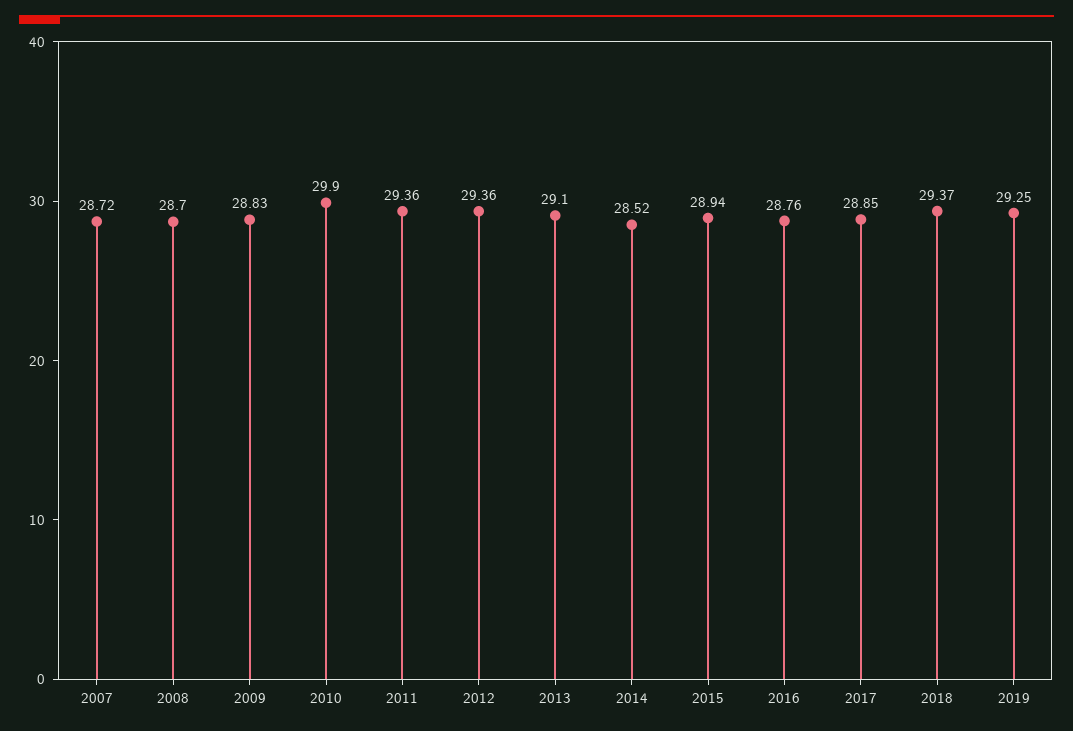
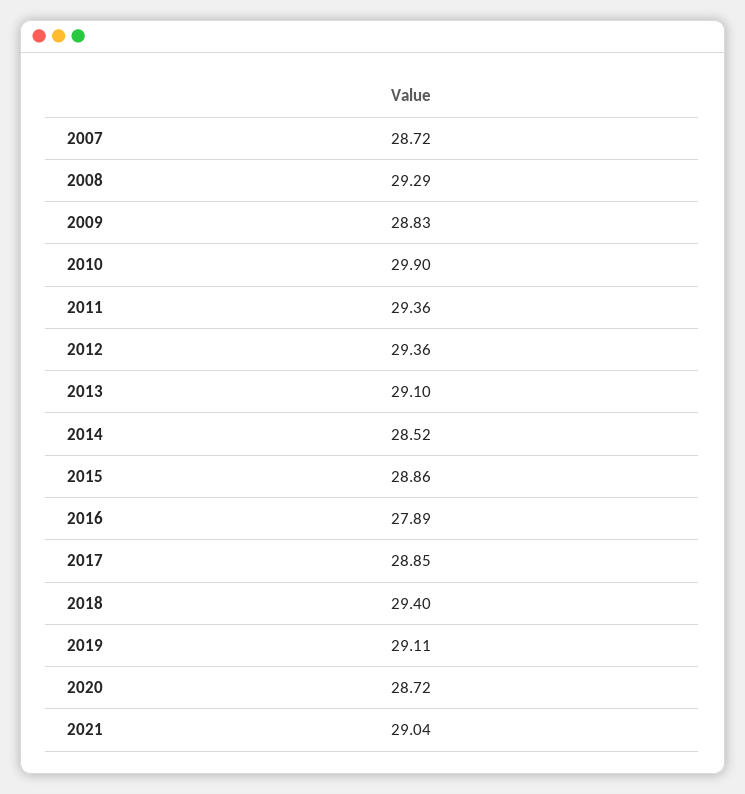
2008: 28.7 -> 29.29
2015: 28.94 -> 28.86
2016: 28.76 -> 27.89
2018: 29.37 -> 29.4
2019: 29.25 -> 29.11
2020: none -> 28.72
2021: none -> 29.04

